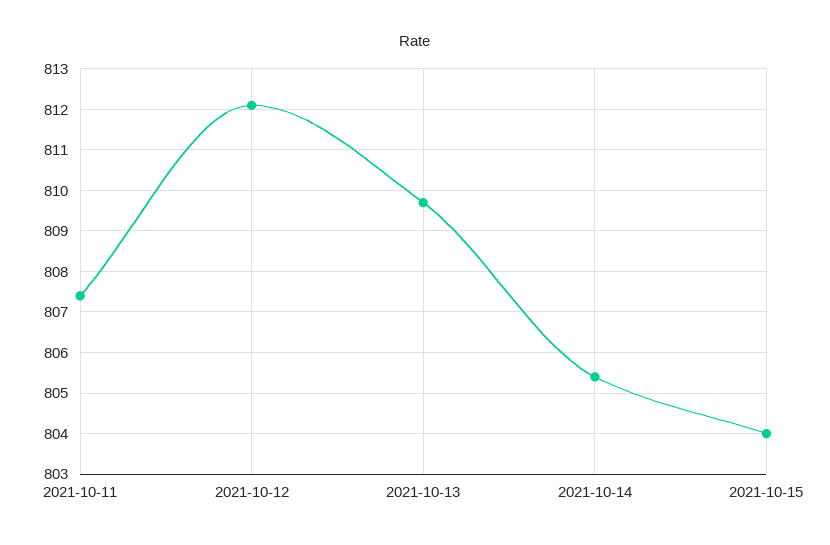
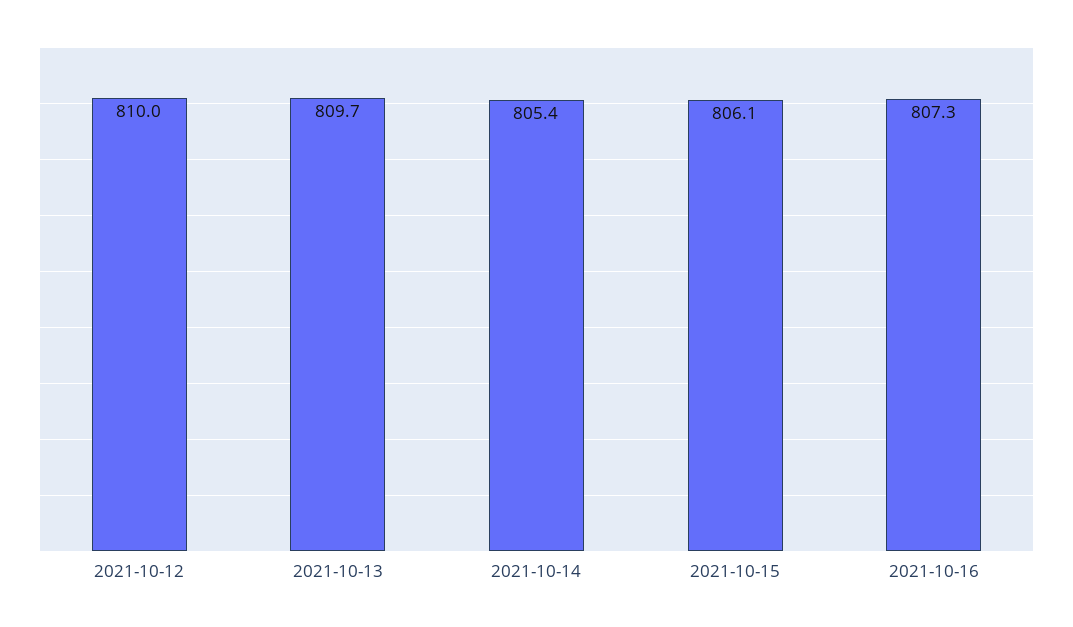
2021-10-11: 807.5 -> none
2021-10-12: 812 -> 810
2021-10-15: 804 -> 806.1
2021-10-16: none -> 807.3

